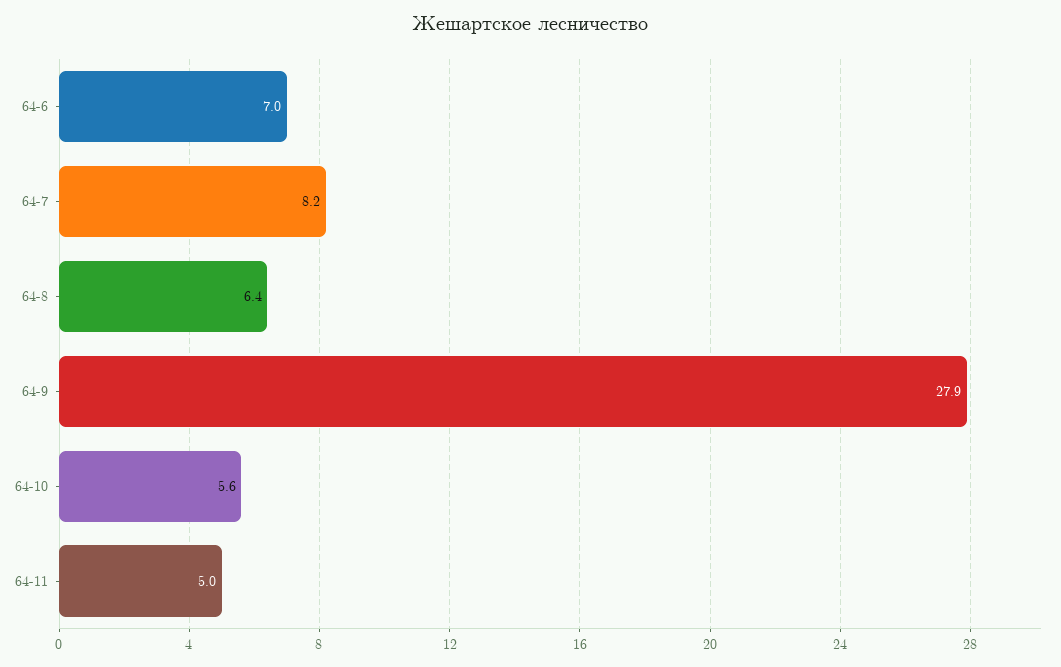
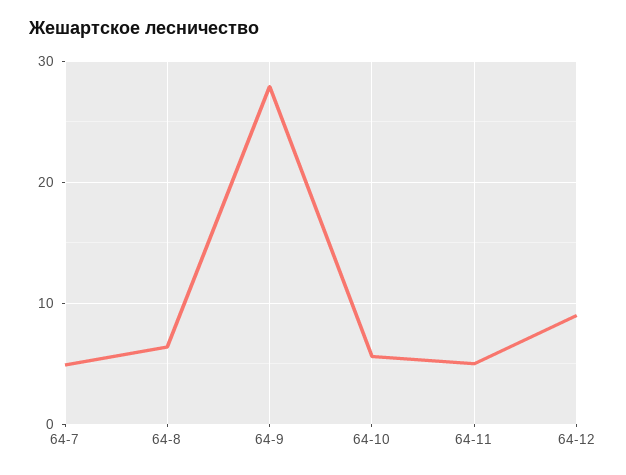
64-6: 7 -> none
64-7: 8.2 -> 5
64-12: none -> 9

